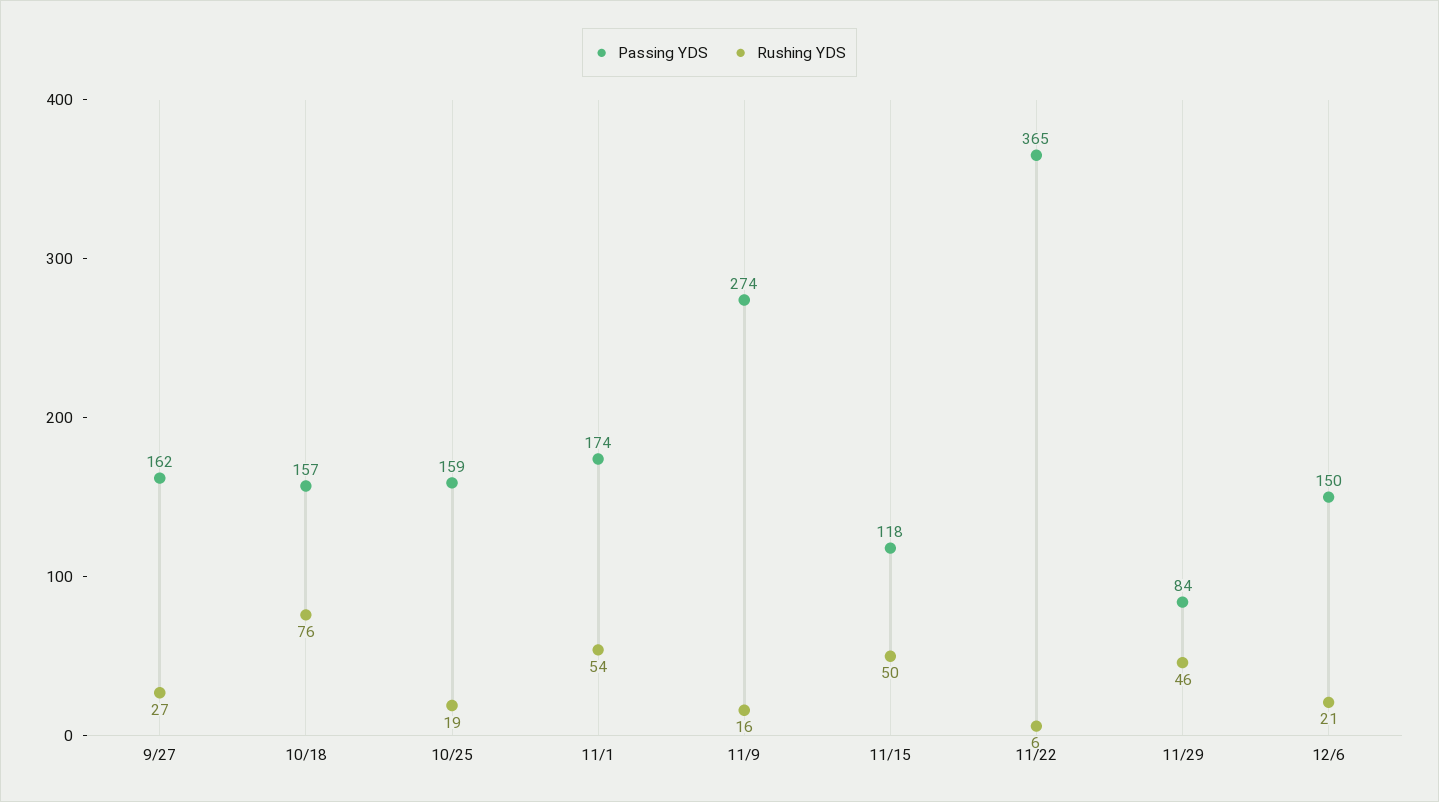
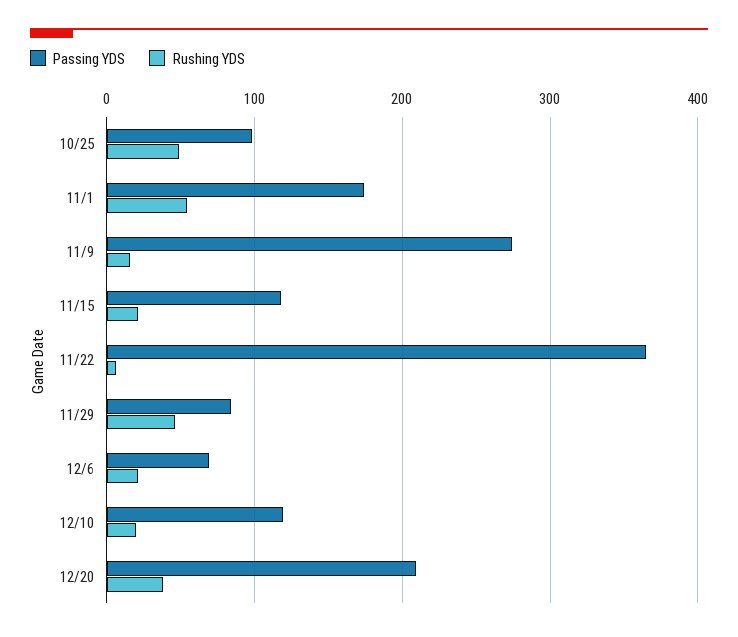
Passing YDS, 9/27: 162 -> none
Rushing YDS, 9/27: 27 -> none
Passing YDS, 10/18: 157 -> none
Rushing YDS, 10/18: 76 -> none
Passing YDS, 10/25: 159 -> 100
Rushing YDS, 10/25: 19 -> 50
Rushing YDS, 11/15: 50 -> 20
Passing YDS, 12/6: 150 -> 70
Passing YDS, 12/10: none -> 120
Rushing YDS, 12/10: none -> 20
Passing YDS, 12/20: none -> 210
Rushing YDS, 12/20: none -> 40

